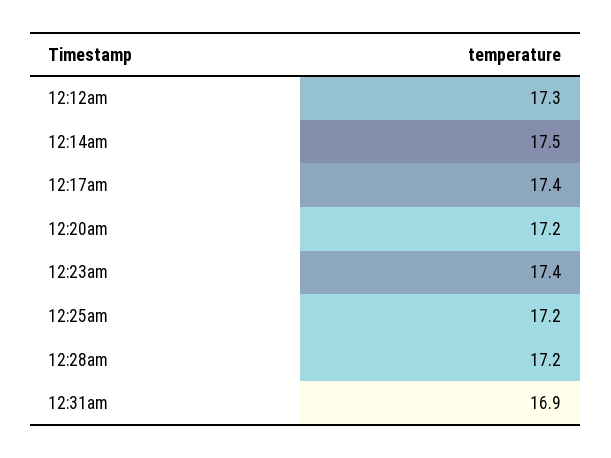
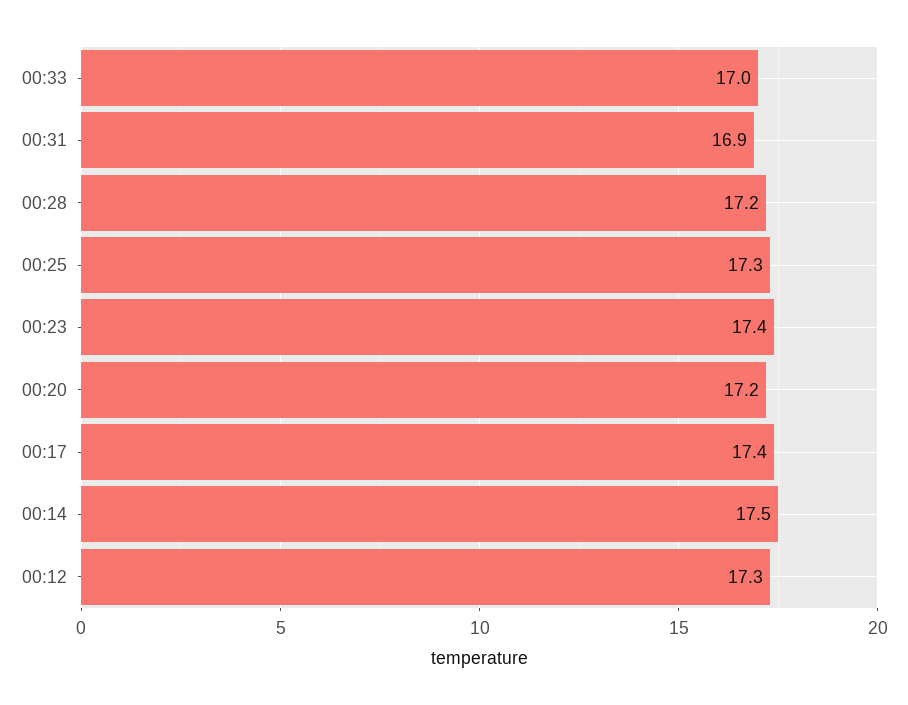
12:25am: 17.2 -> 17.3
00:33: none -> 17

